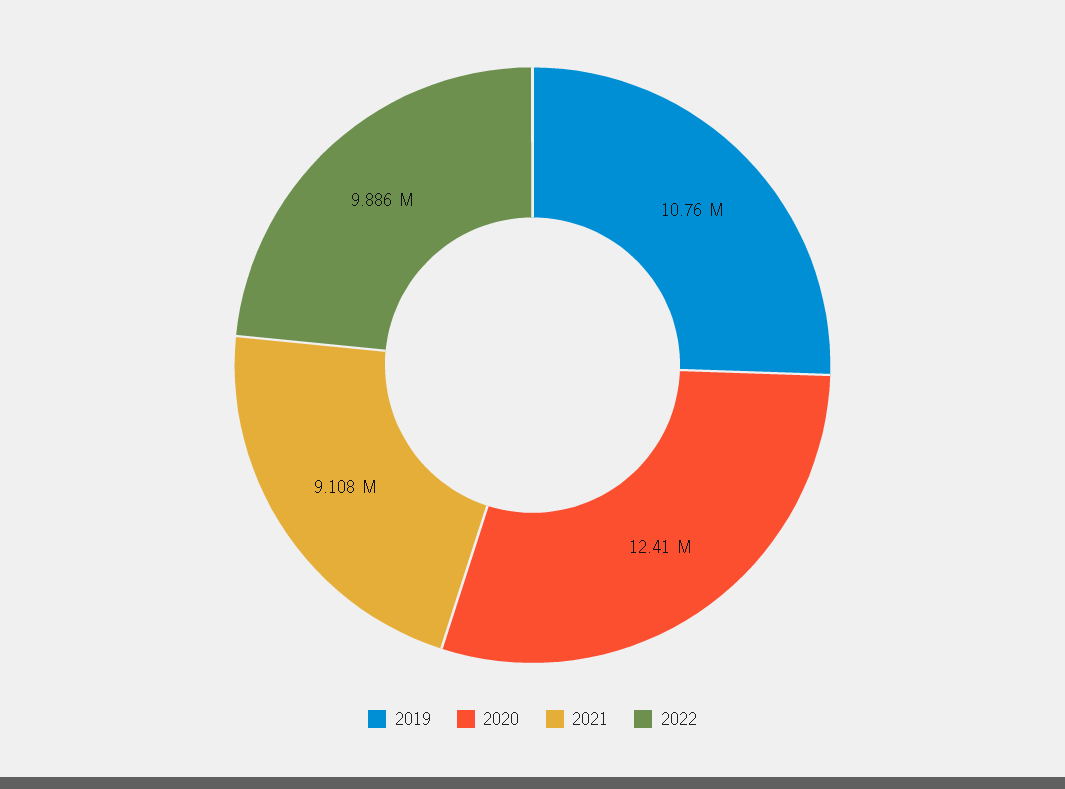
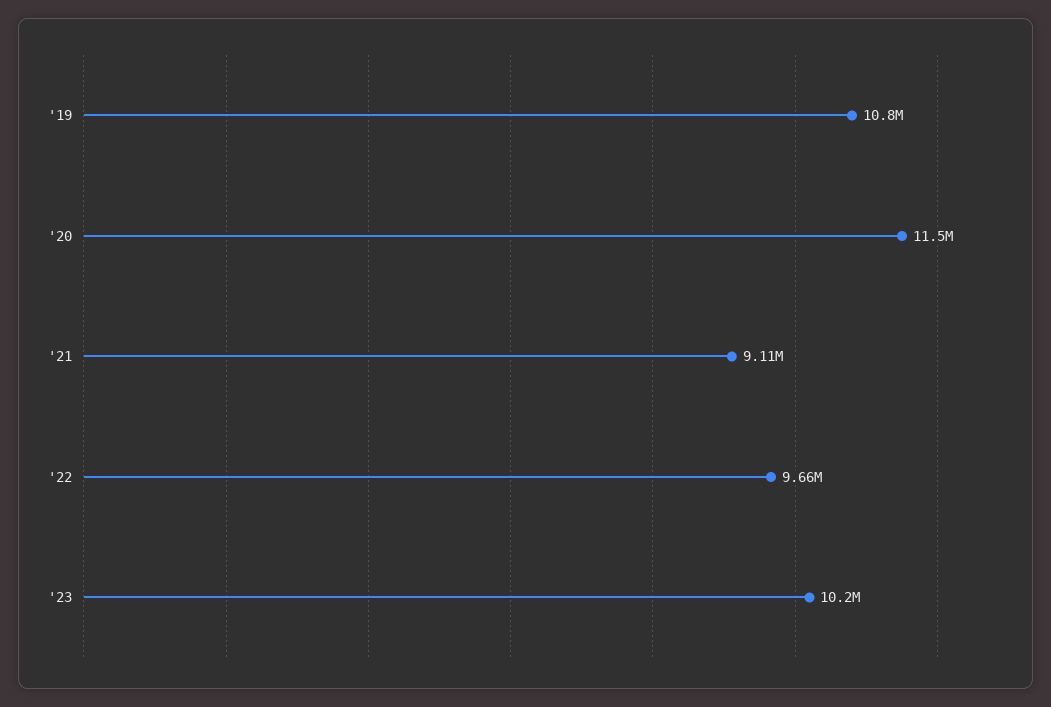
2020: 12410000 -> 11500000
2022: 9886000 -> 9660000
'23: none -> 10200000

